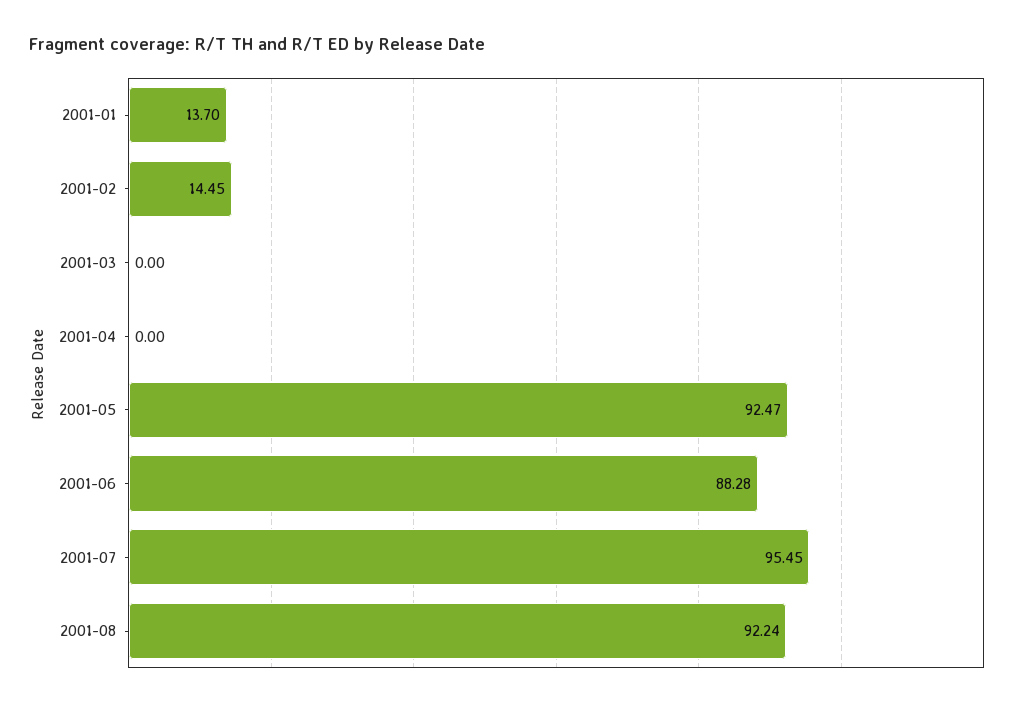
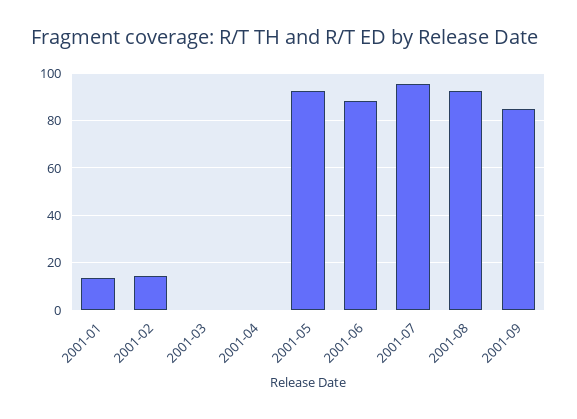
2001-09: none -> 85

